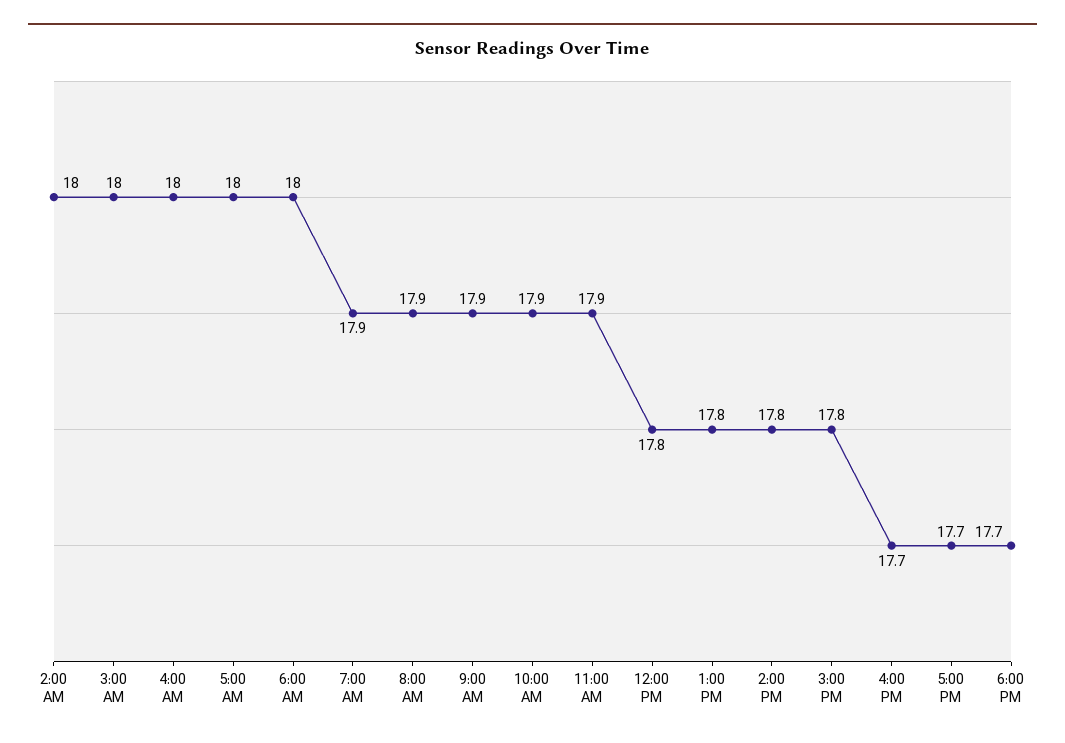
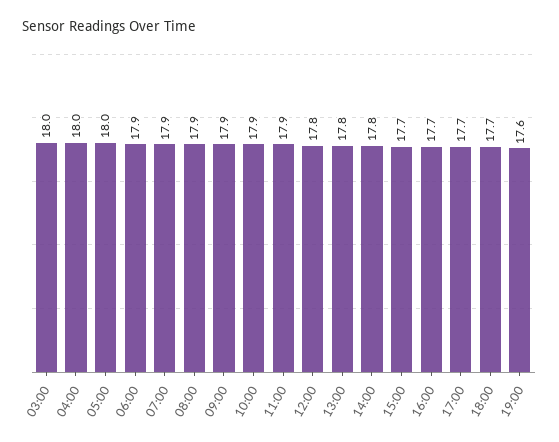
2:00 AM: 18 -> none
6:00 AM: 18 -> 17.9
3:00 PM: 17.8 -> 17.7
19:00: none -> 17.6

